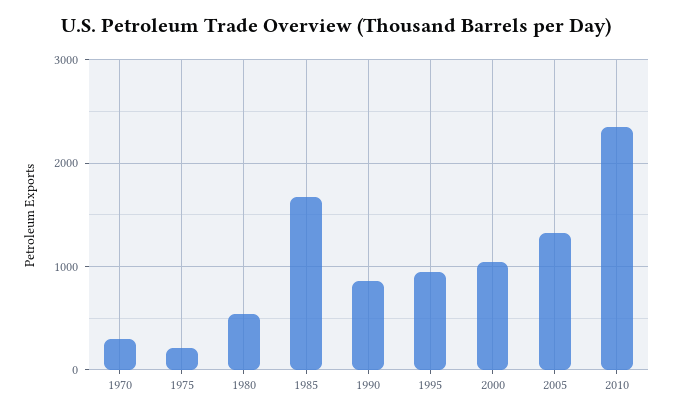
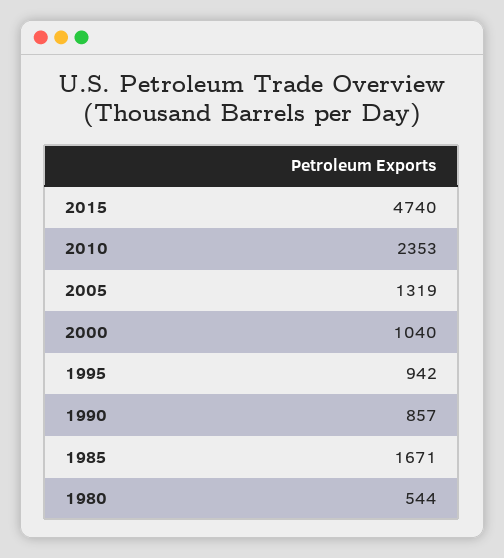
1970: 300 -> none
1975: 200 -> none
2015: none -> 4740

